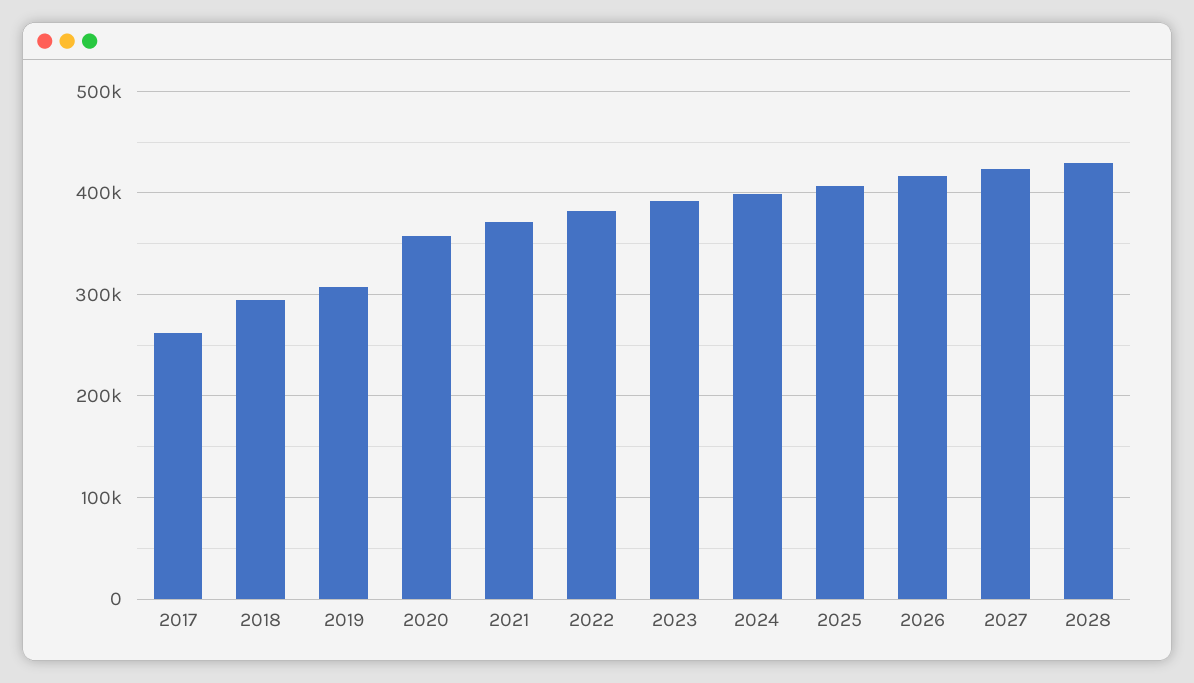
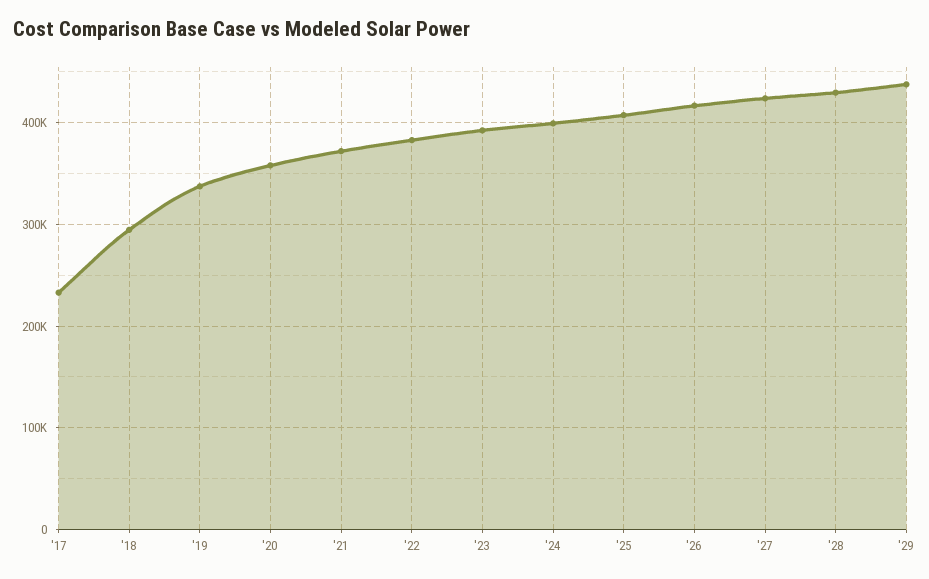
2017: 260000 -> 230000
2019: 310000 -> 340000
'29: none -> 440000

